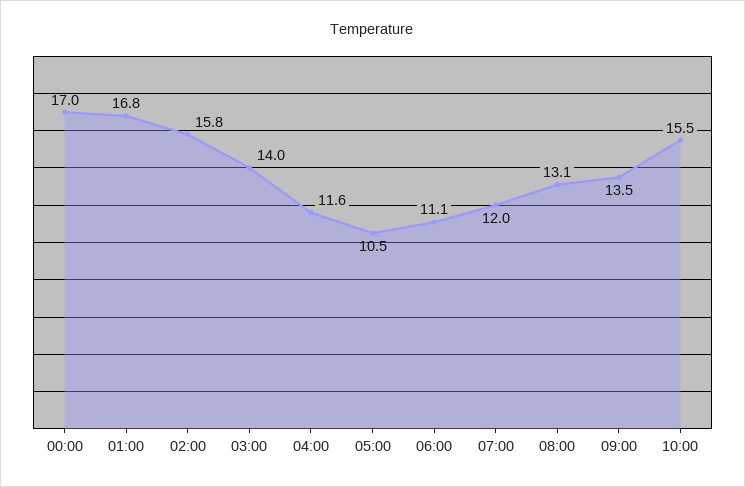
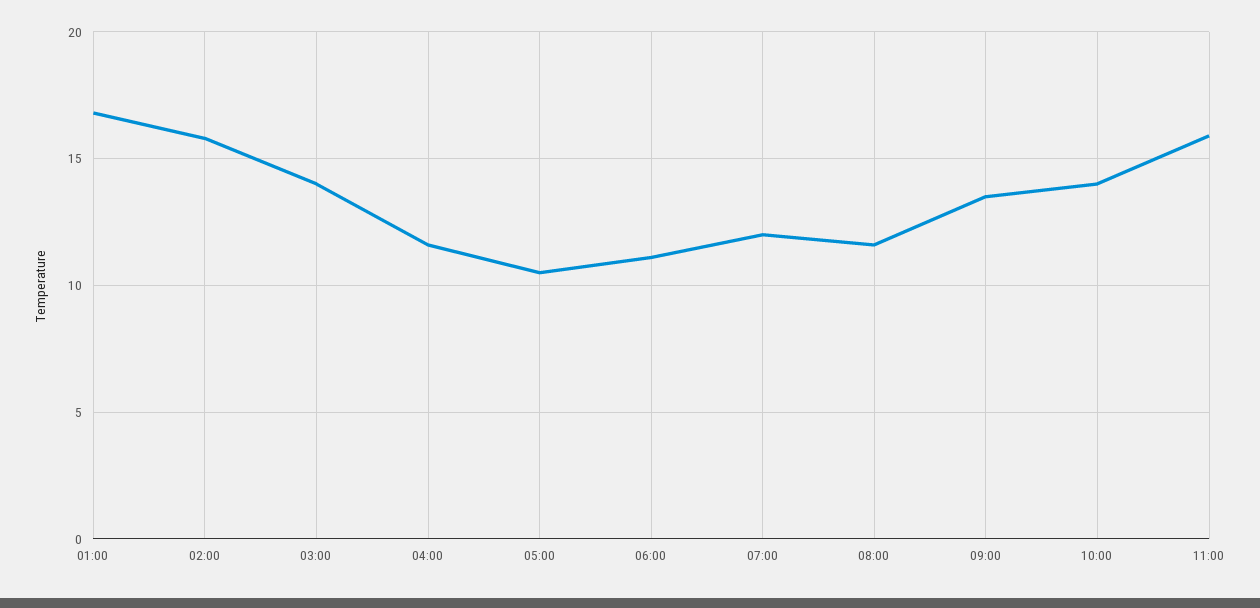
00:00: 17 -> none
08:00: 13.1 -> 11.5
10:00: 15.5 -> 14
11:00: none -> 16

